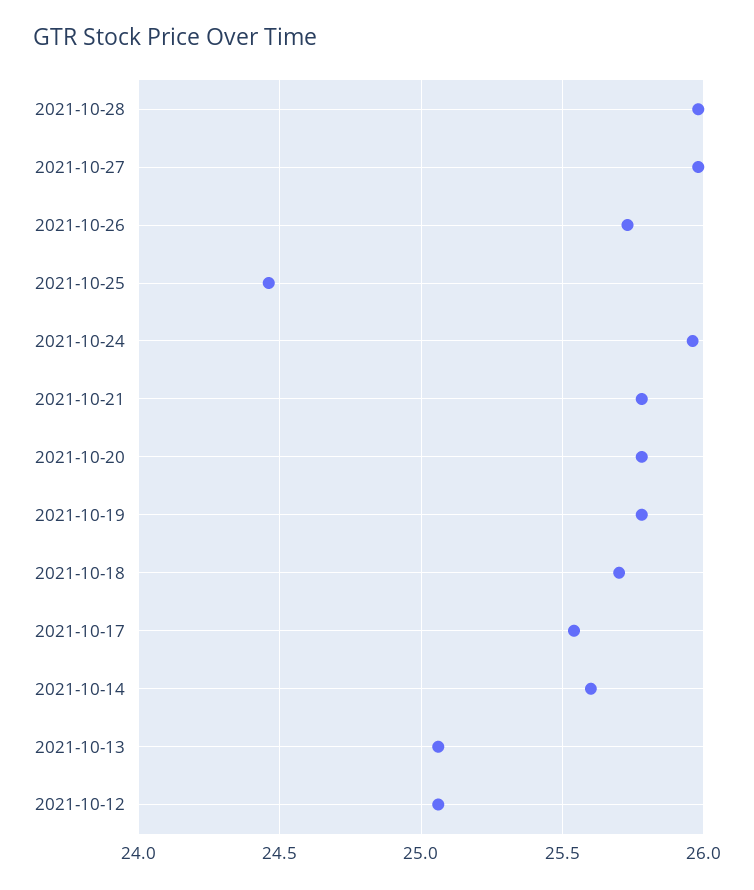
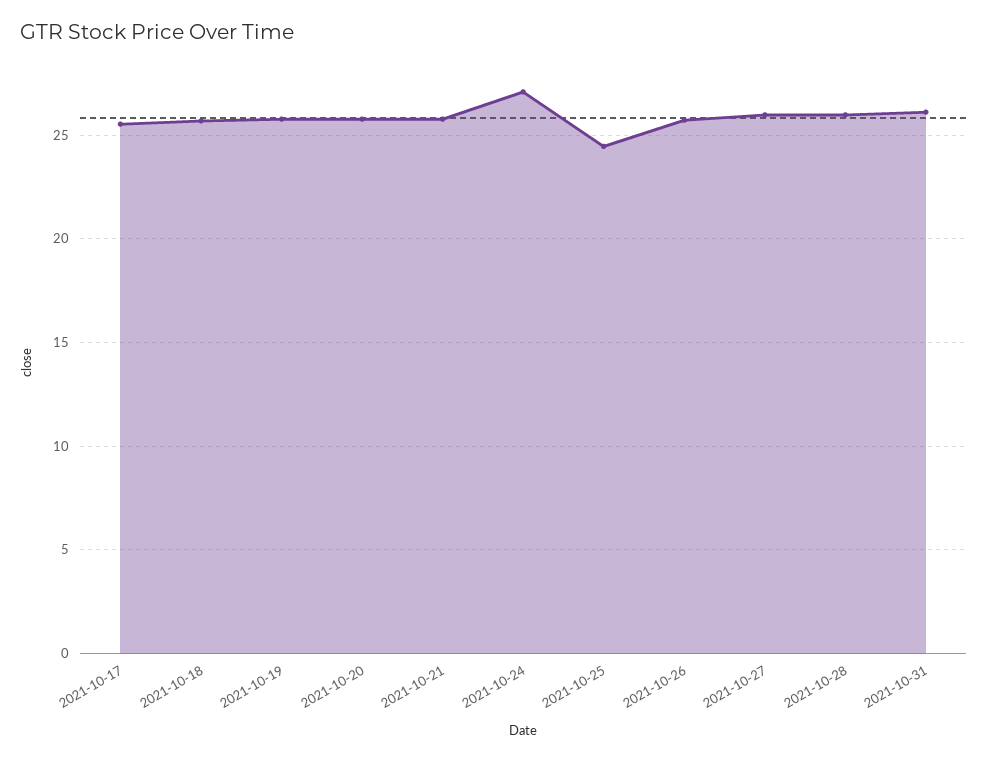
2021-10-24: 25.95 -> 27
2021-10-14: 25.6 -> none
2021-10-13: 25.05 -> none
2021-10-12: 25.05 -> none
2021-10-31: none -> 26

